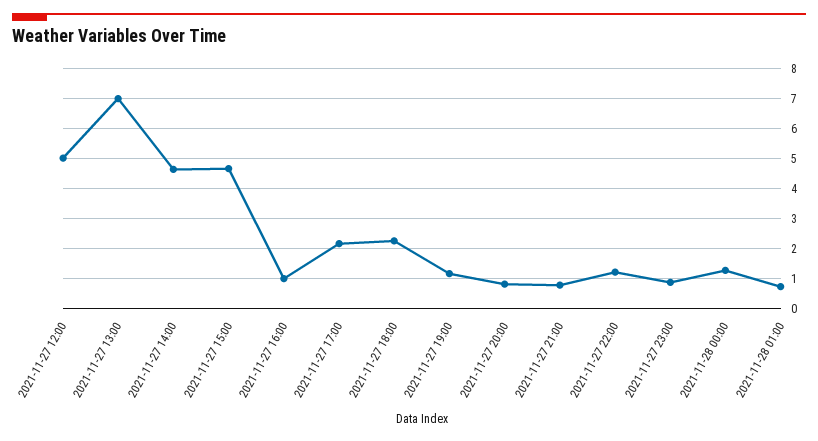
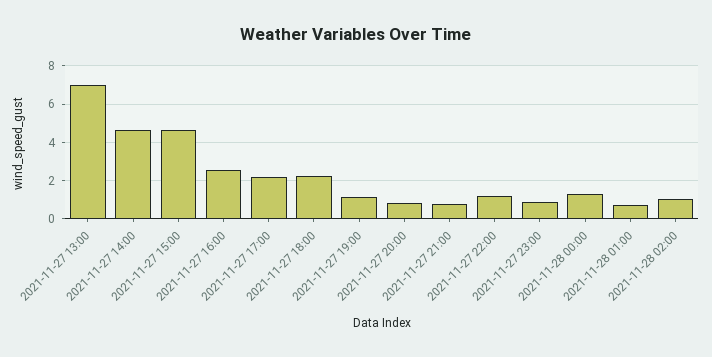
2021-11-27 12:00: 5 -> none
2021-11-27 16:00: 1 -> 2.5
2021-11-28 02:00: none -> 1

